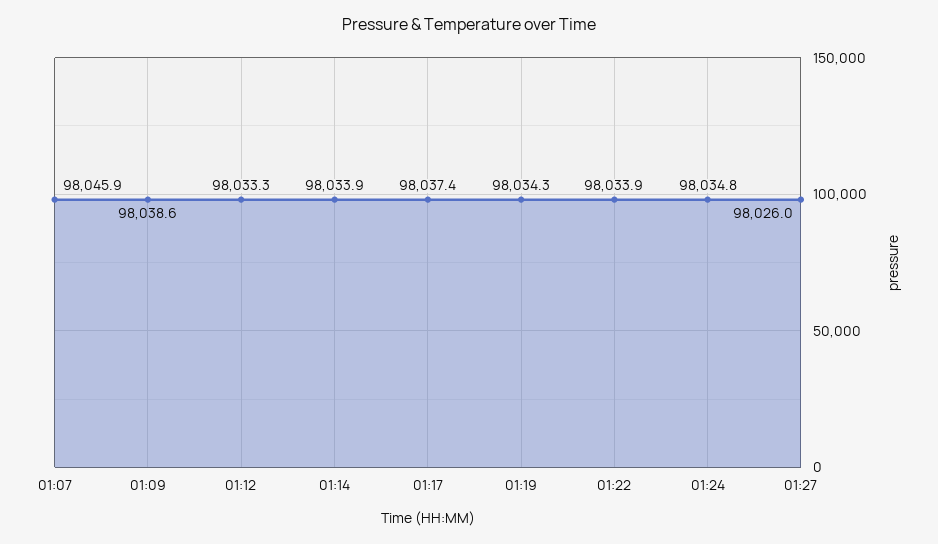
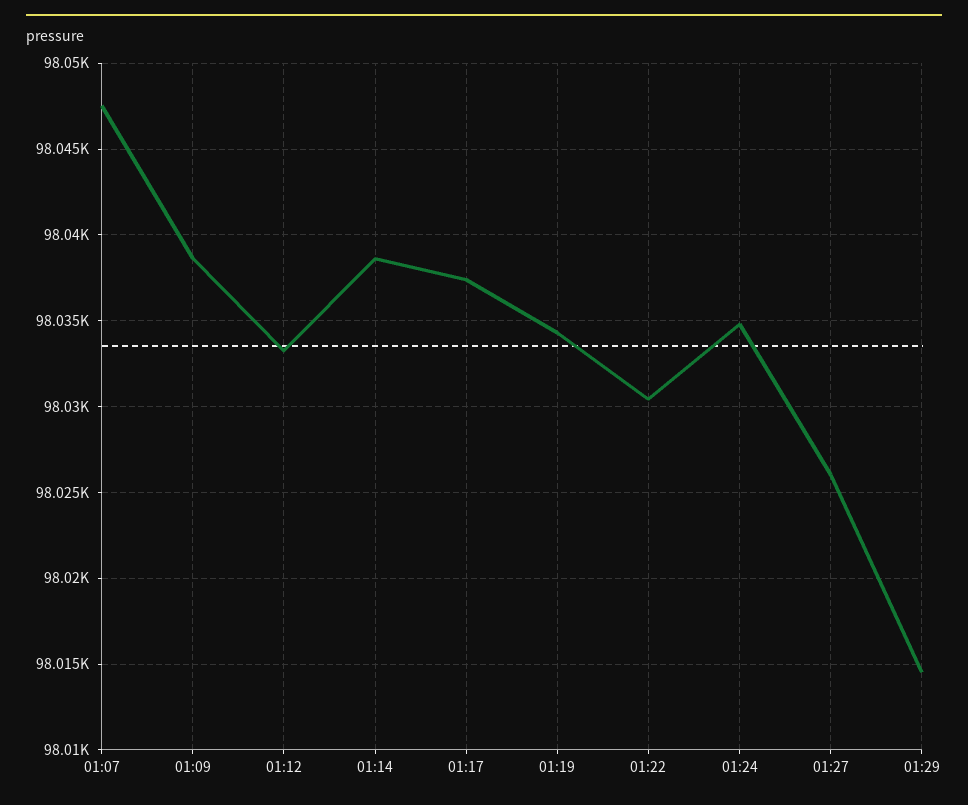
01:07: 98045.9 -> 98047.5
01:14: 98033.9 -> 98038.5
01:22: 98033.9 -> 98030.5
01:29: none -> 98014.5

